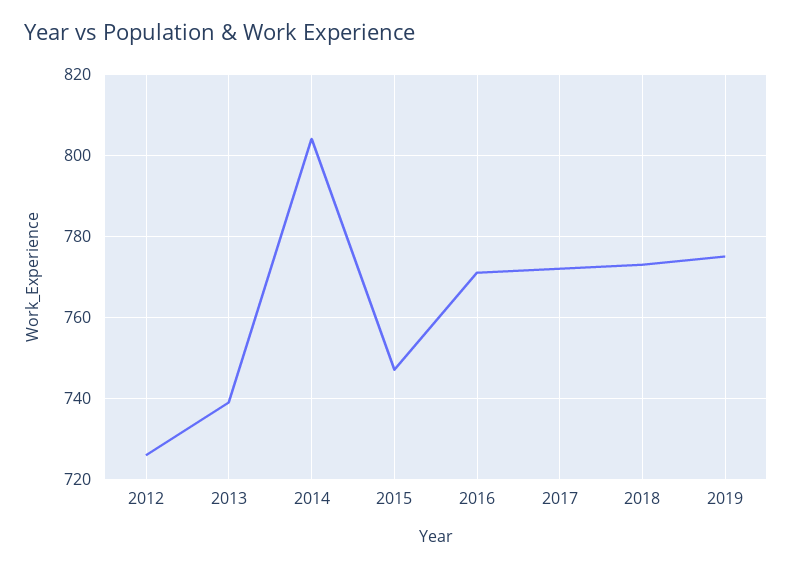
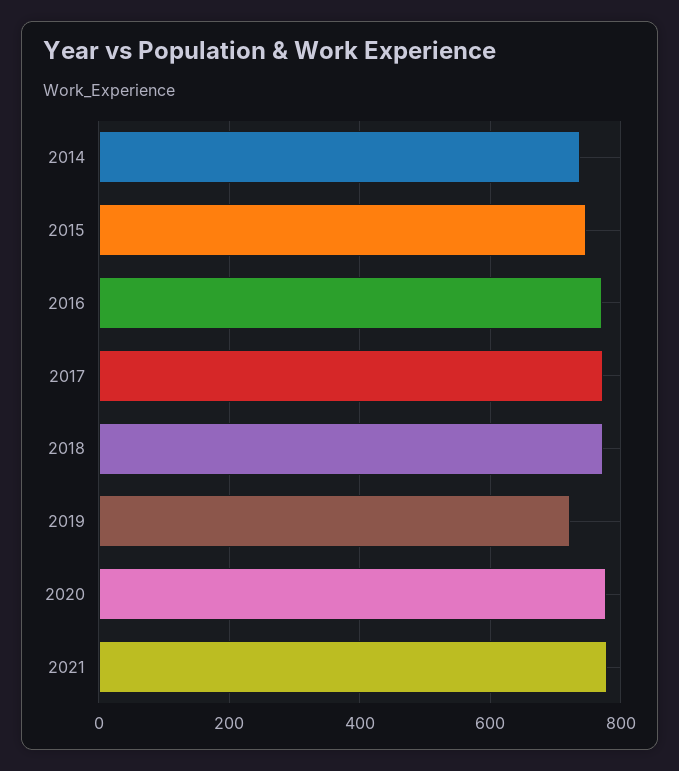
2012: 725 -> none
2013: 740 -> none
2014: 805 -> 740
2019: 775 -> 720
2020: none -> 780
2021: none -> 780

